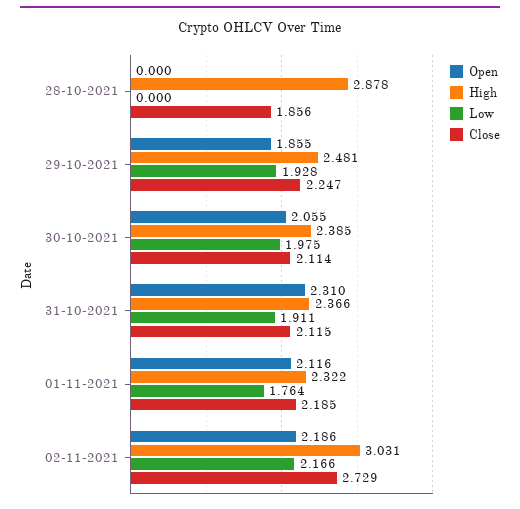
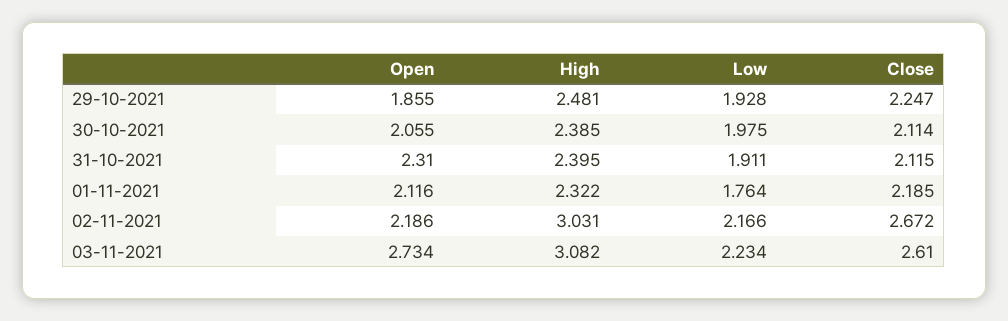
Open, 28-10-2021: 0 -> none
High, 28-10-2021: 2.878 -> none
Low, 28-10-2021: 0 -> none
Close, 28-10-2021: 1.856 -> none
High, 31-10-2021: 2.366 -> 2.395
Close, 02-11-2021: 2.729 -> 2.672
Open, 03-11-2021: none -> 2.734
High, 03-11-2021: none -> 3.082
Low, 03-11-2021: none -> 2.234
Close, 03-11-2021: none -> 2.61

